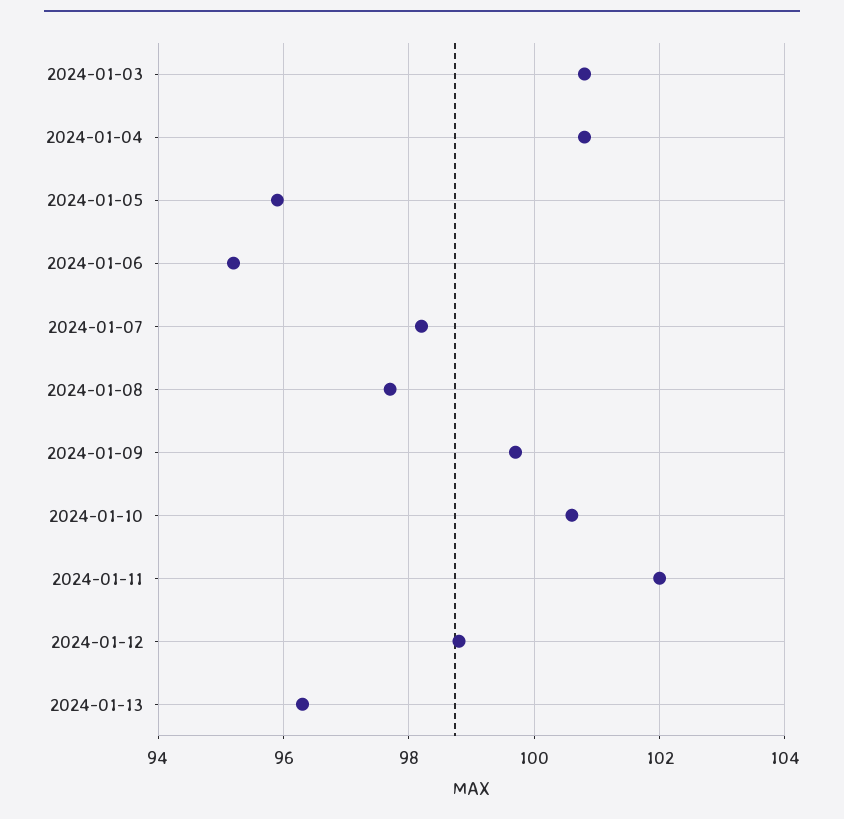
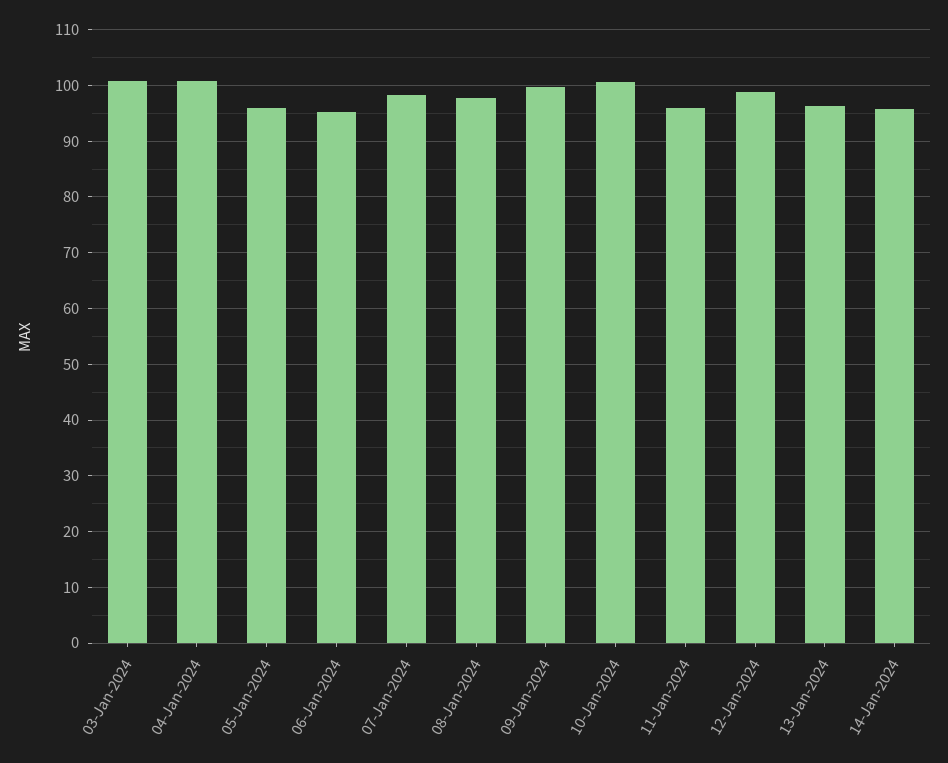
2024-01-11: 102 -> 96
14-Jan-2024: none -> 96

